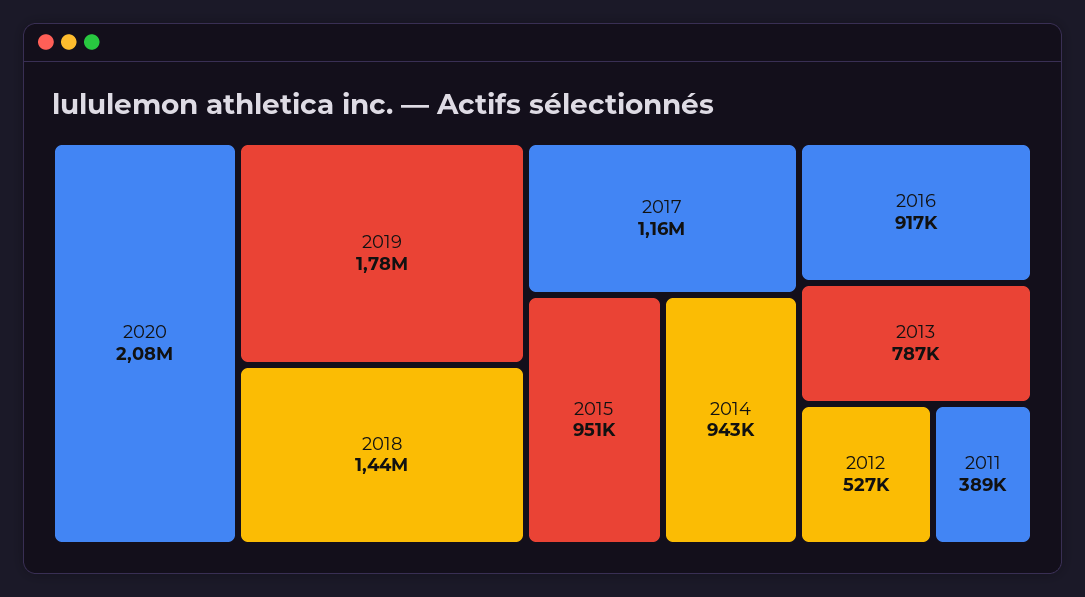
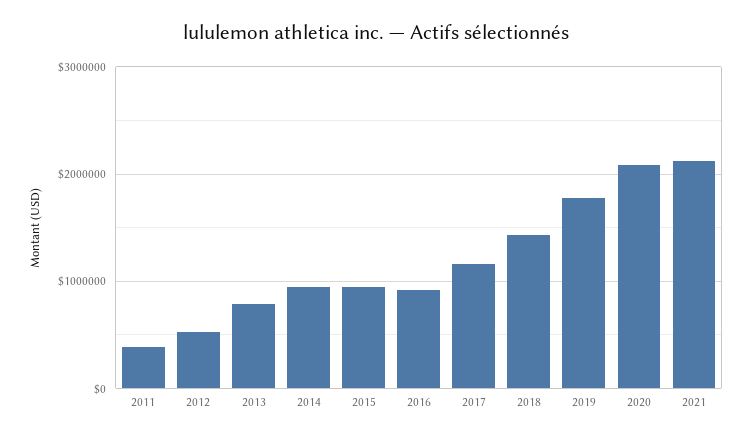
2021: none -> 2100000

